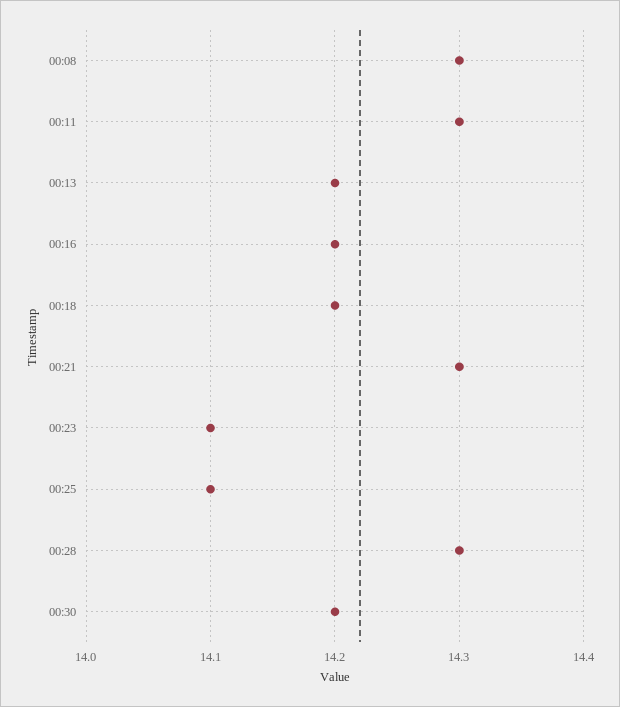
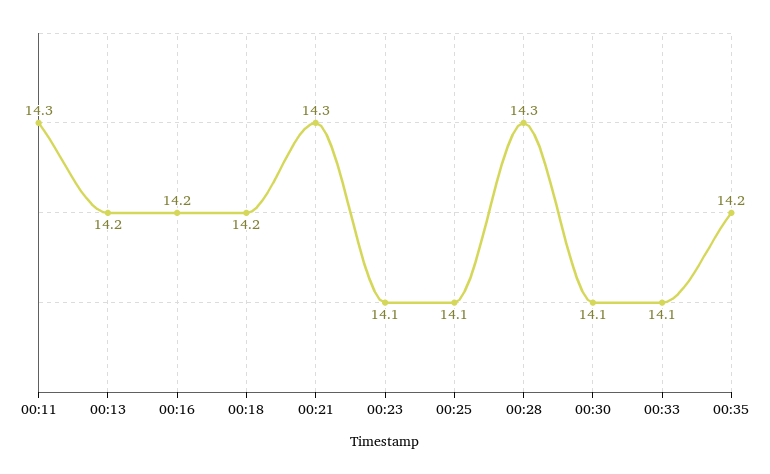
00:08: 14.3 -> none
00:30: 14.2 -> 14.1
00:33: none -> 14.1
00:35: none -> 14.2

